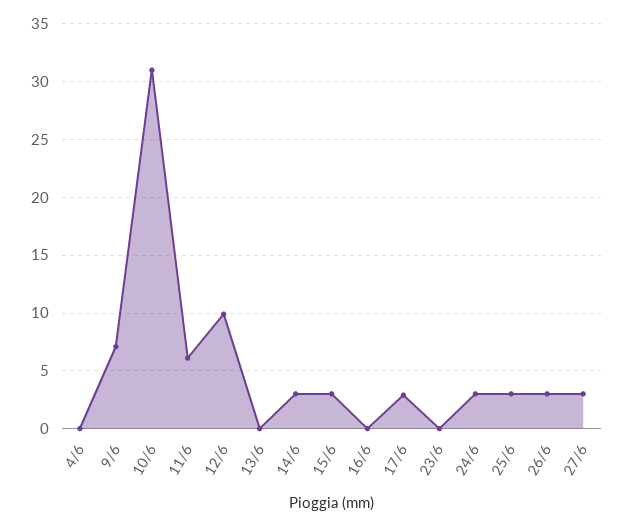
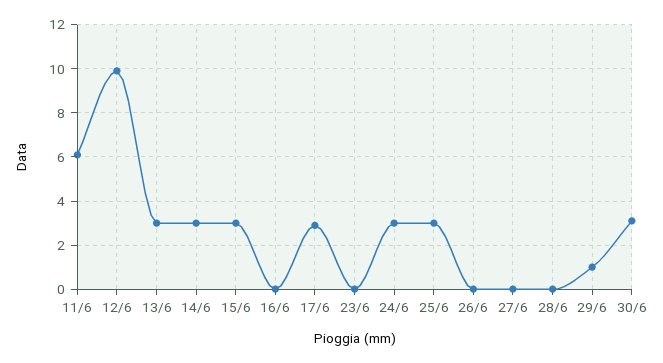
4/6: 0 -> none
9/6: 7 -> none
10/6: 31 -> none
13/6: 0 -> 3
26/6: 3 -> 0
27/6: 3 -> 0
28/6: none -> 0
29/6: none -> 1
30/6: none -> 3

